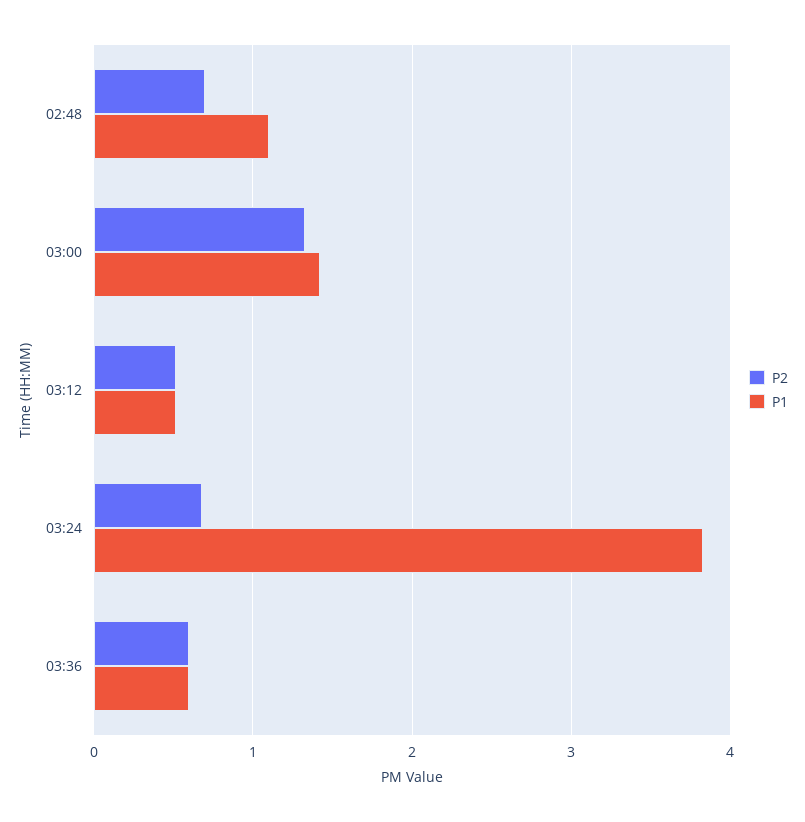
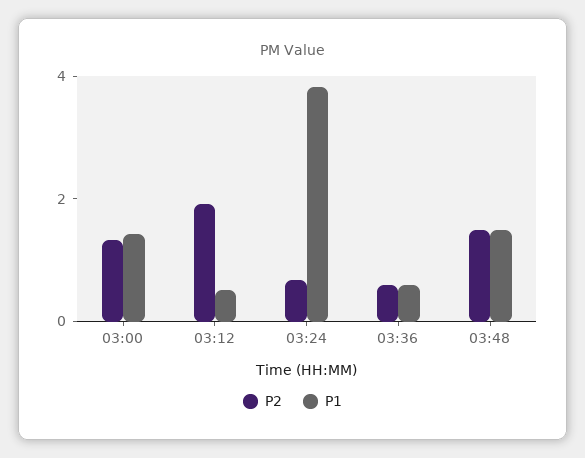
P2, 02:48: 0.7 -> none
P1, 02:48: 1.1 -> none
P2, 03:12: 0.5 -> 2
P2, 03:48: none -> 1.5
P1, 03:48: none -> 1.5

